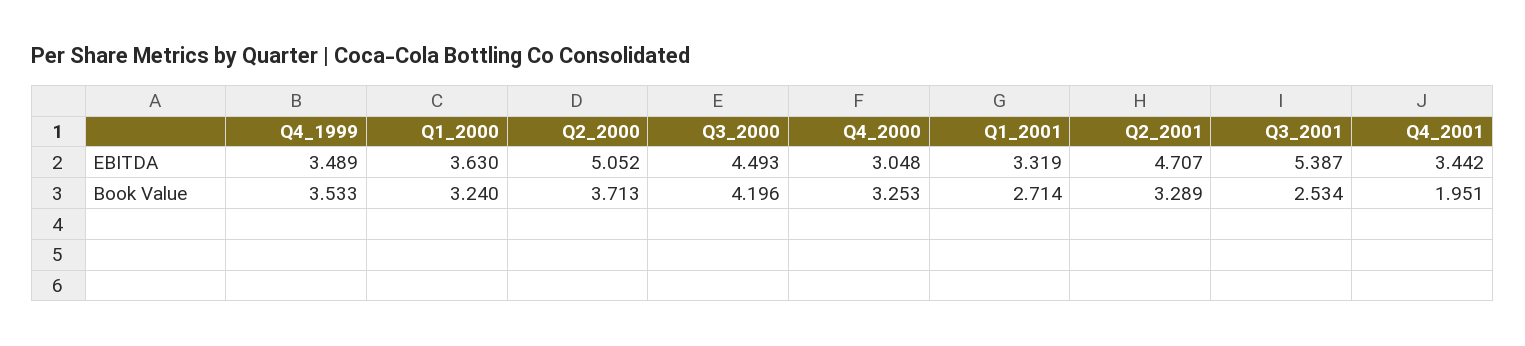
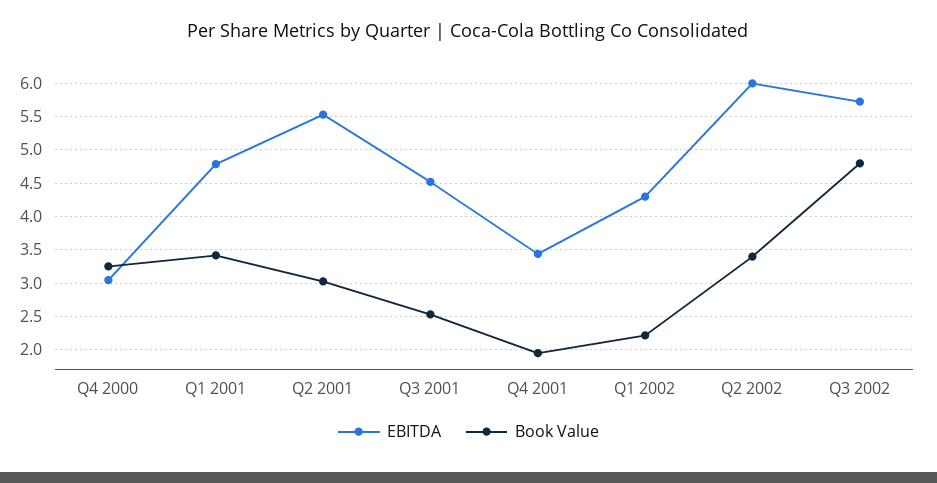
EBITDA, Q4_1999: 3.489 -> none
EBITDA, Q1_2000: 3.63 -> none
EBITDA, Q2_2000: 5.052 -> none
EBITDA, Q3_2000: 4.493 -> none
EBITDA, Q1_2001: 3.319 -> 4.8
EBITDA, Q2_2001: 4.707 -> 5.5
EBITDA, Q3_2001: 5.387 -> 4.5
Book Value, Q4_1999: 3.533 -> none
Book Value, Q1_2000: 3.24 -> none
Book Value, Q2_2000: 3.713 -> none
Book Value, Q3_2000: 4.196 -> none
Book Value, Q1_2001: 2.714 -> 3.4
Book Value, Q2_2001: 3.289 -> 3
EBITDA, Q1 2002: none -> 4.3
Book Value, Q1 2002: none -> 2.2
EBITDA, Q2 2002: none -> 6
Book Value, Q2 2002: none -> 3.4
EBITDA, Q3 2002: none -> 5.7
Book Value, Q3 2002: none -> 4.8

